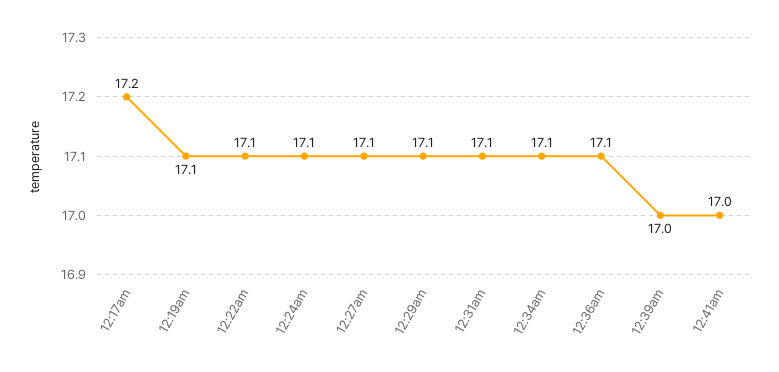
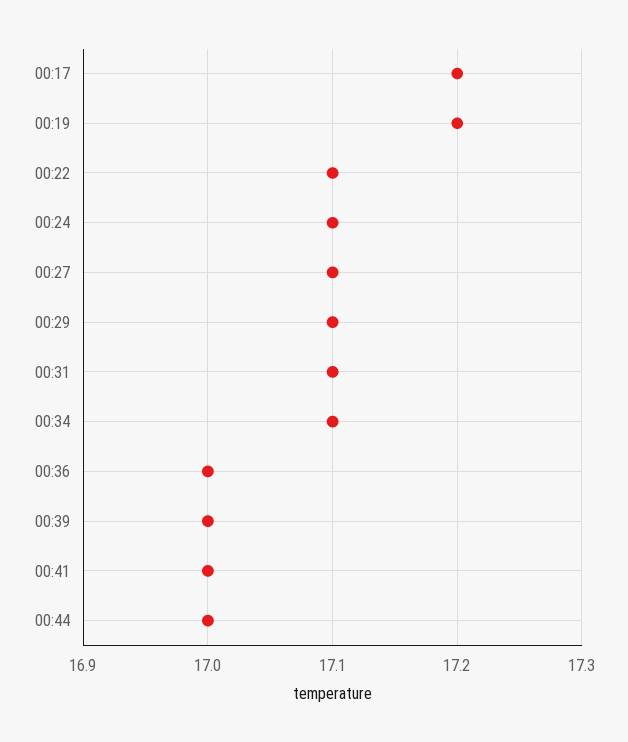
12:19am: 17.1 -> 17.2
12:36am: 17.1 -> 17
00:44: none -> 17

